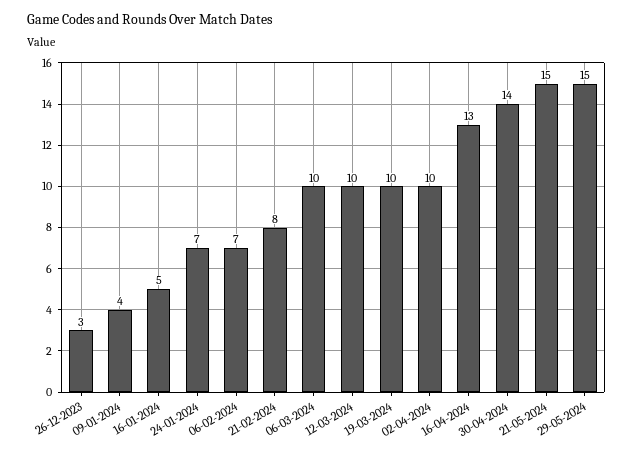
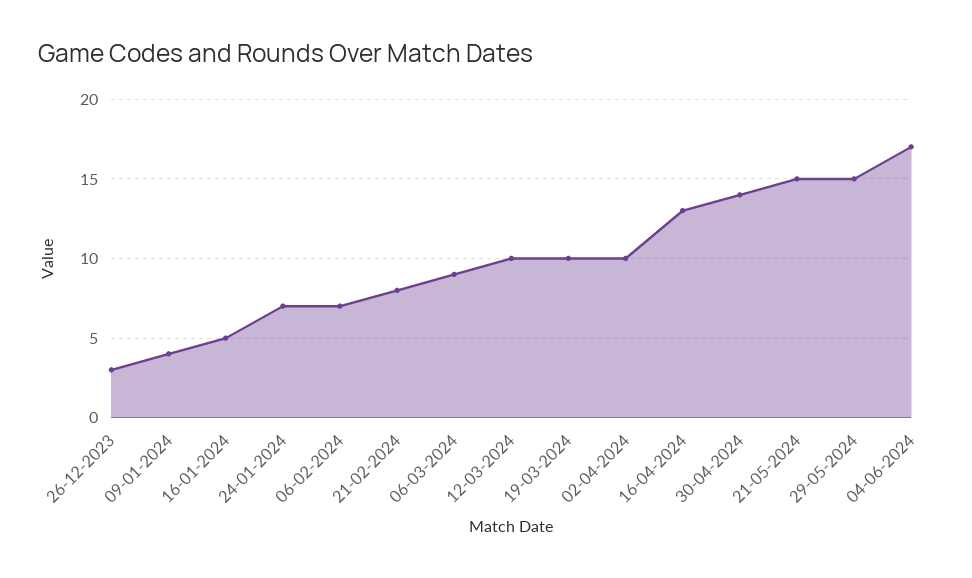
06-03-2024: 10 -> 9
04-06-2024: none -> 17

